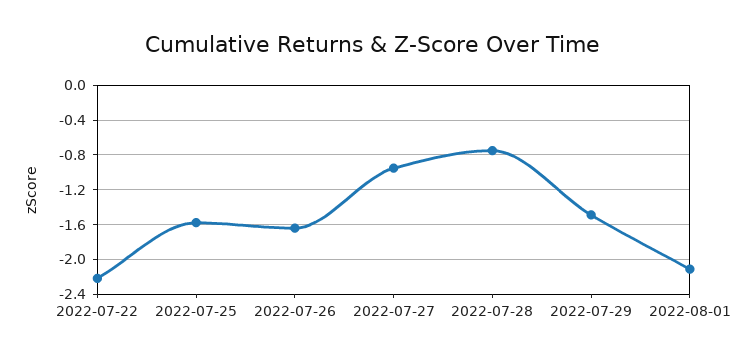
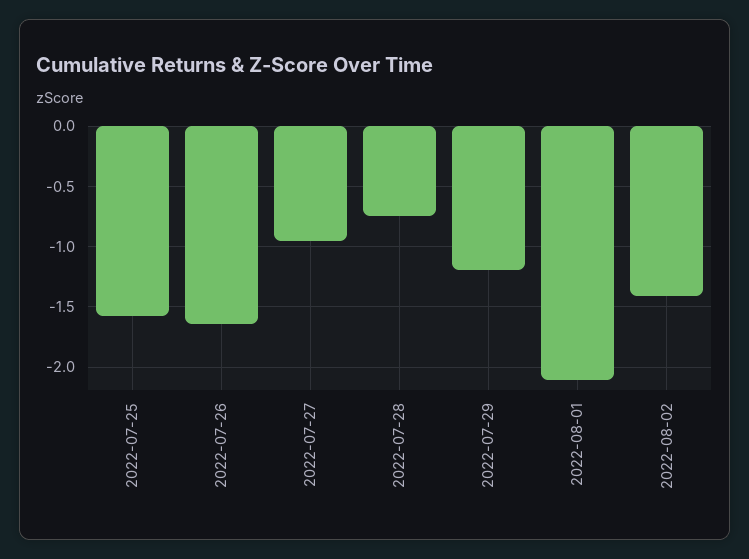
2022-07-22: -2.2 -> none
2022-07-29: -1.5 -> -1.2
2022-08-02: none -> -1.4

